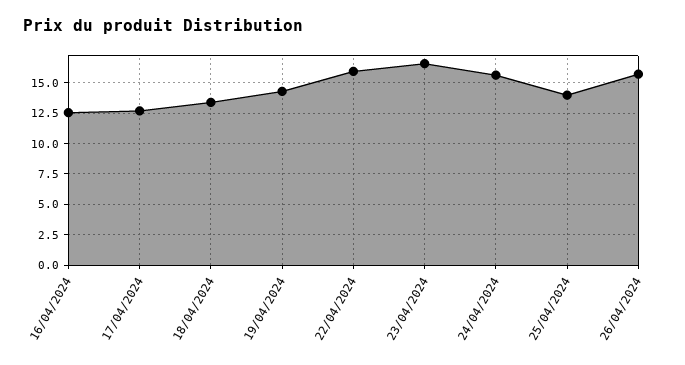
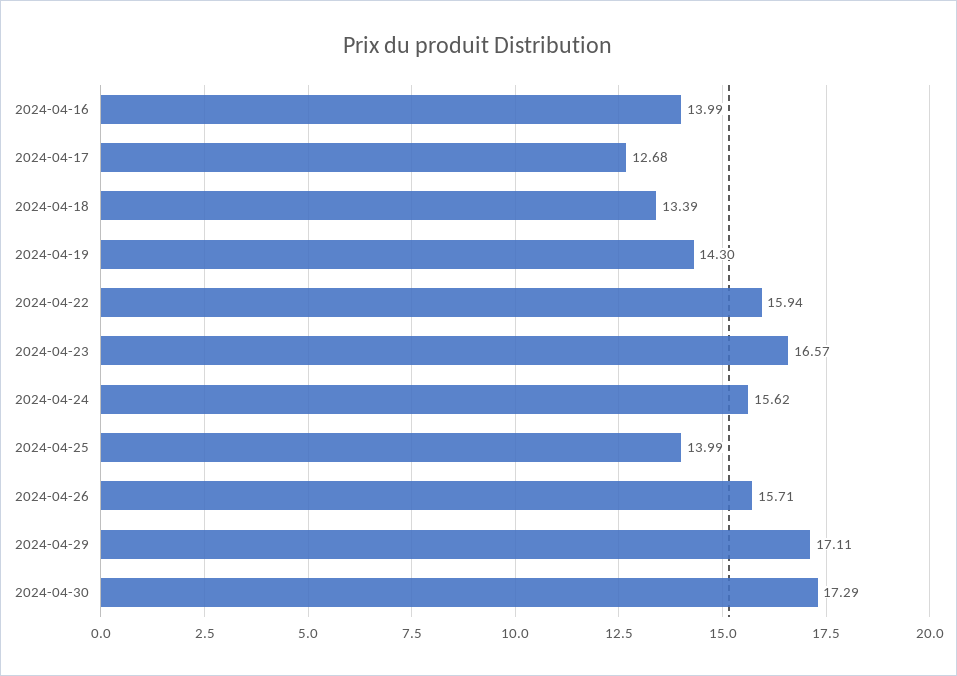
16/04/2024: 12.5 -> 13.99
2024-04-29: none -> 17.11
2024-04-30: none -> 17.29

